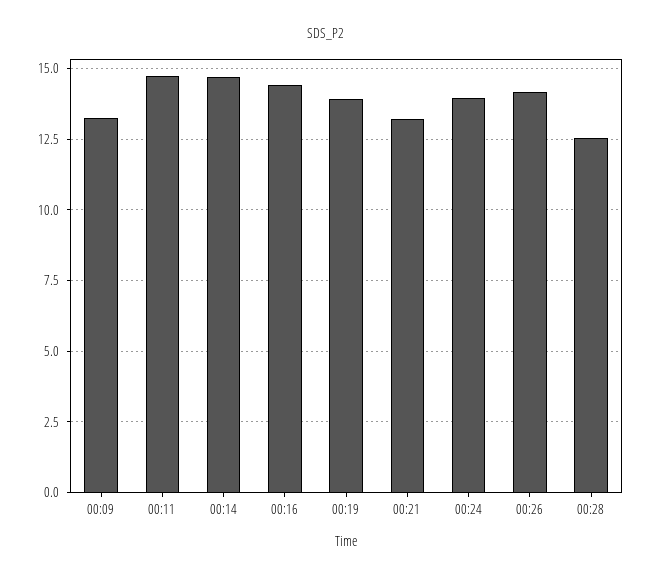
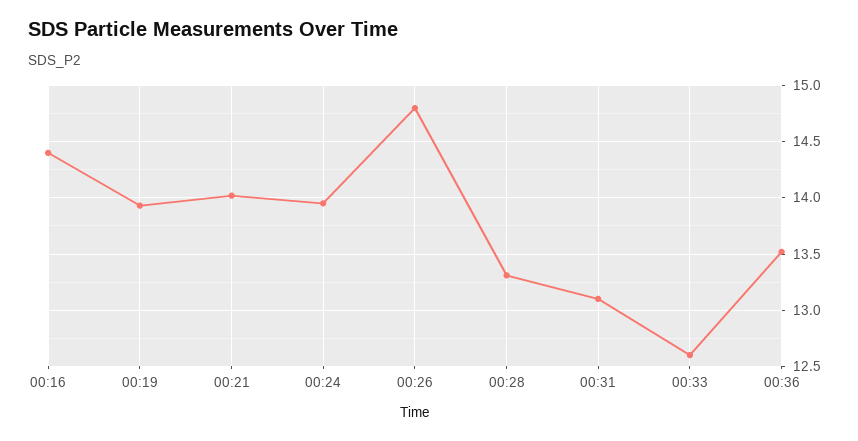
00:09: 13.25 -> none
00:11: 14.75 -> none
00:14: 14.75 -> none
00:21: 13.25 -> 14
00:26: 14.25 -> 14.8
00:28: 12.5 -> 13.3
00:31: none -> 13.1
00:33: none -> 12.6
00:36: none -> 13.5

